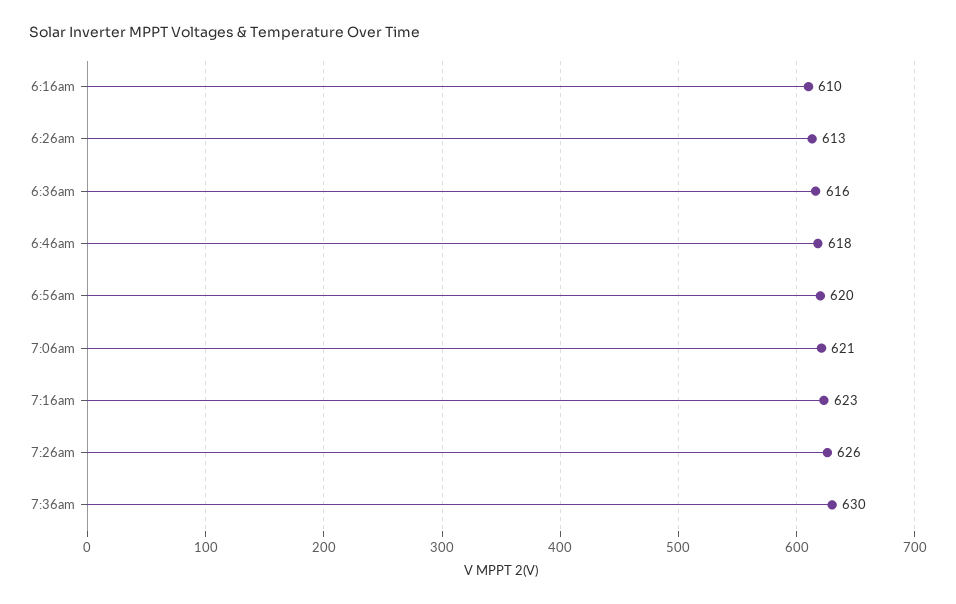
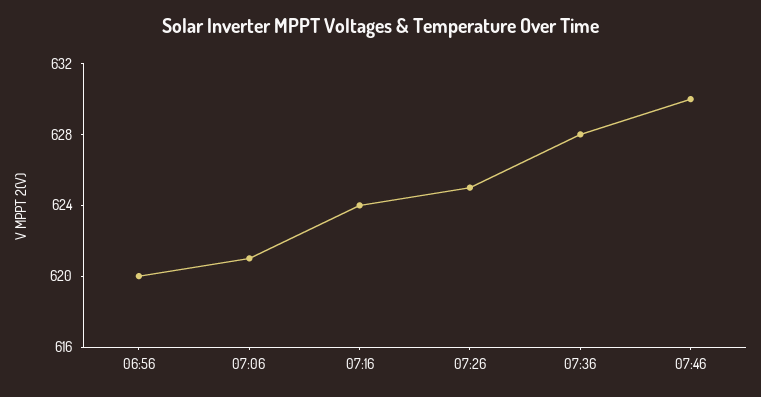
6:16am: 610 -> none
6:26am: 613 -> none
6:36am: 616 -> none
6:46am: 618 -> none
7:16am: 623 -> 624
7:26am: 626 -> 625
7:36am: 630 -> 628
07:46: none -> 630

